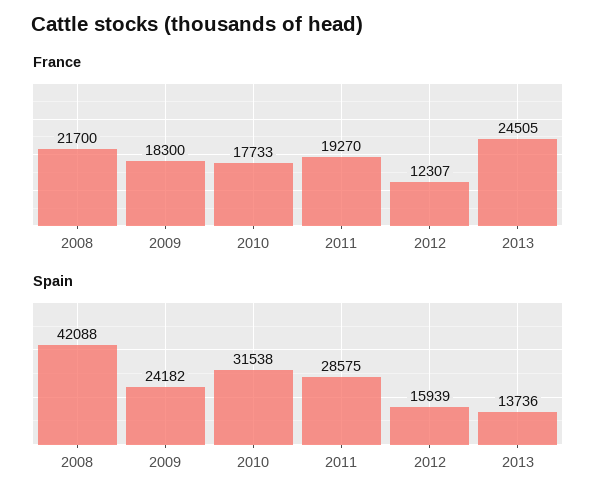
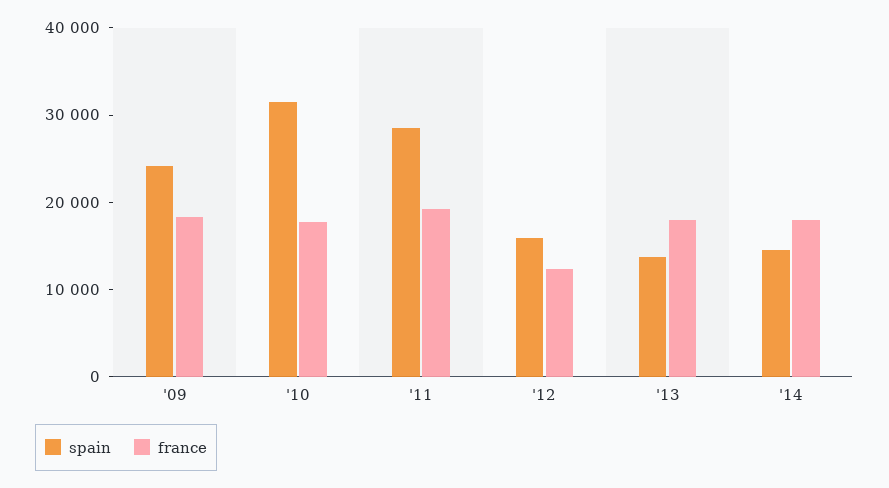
France, 2008: 21700 -> none
France, 2013: 24505 -> 18000
Spain, 2008: 42088 -> none
Spain, '14: none -> 14000
France, '14: none -> 18000

